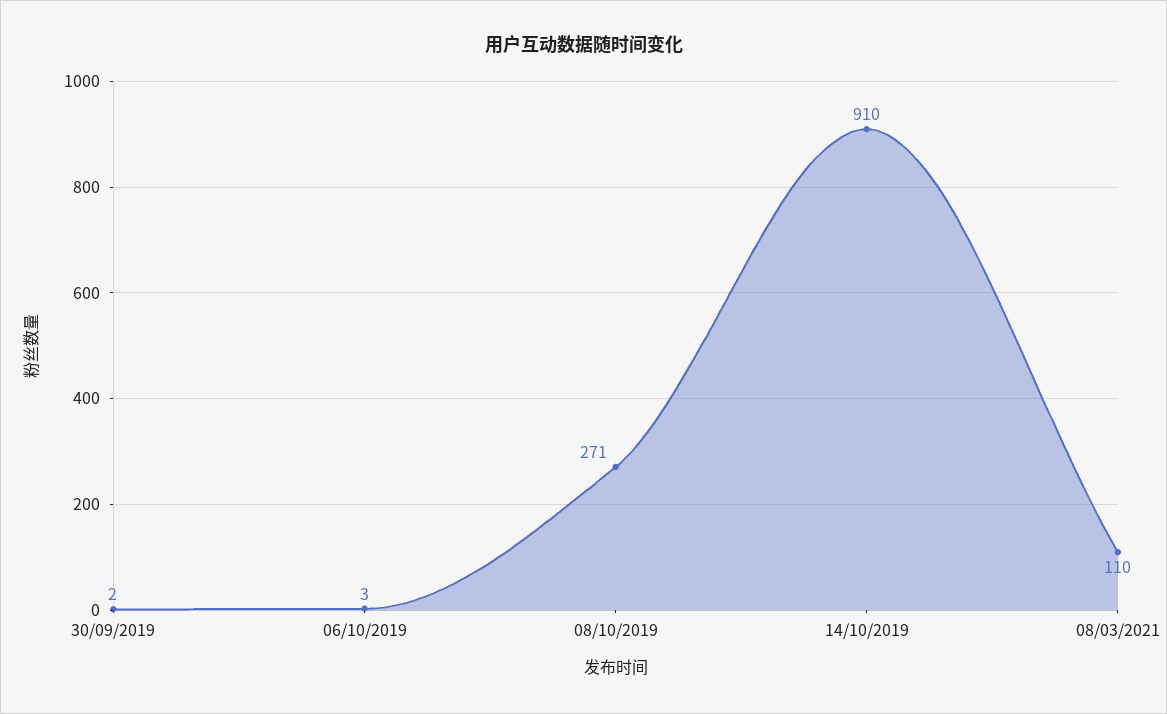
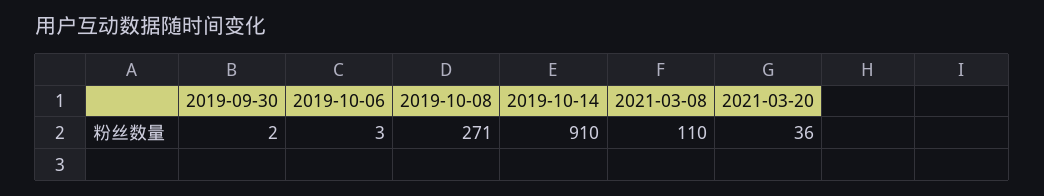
2021-03-20: none -> 36

